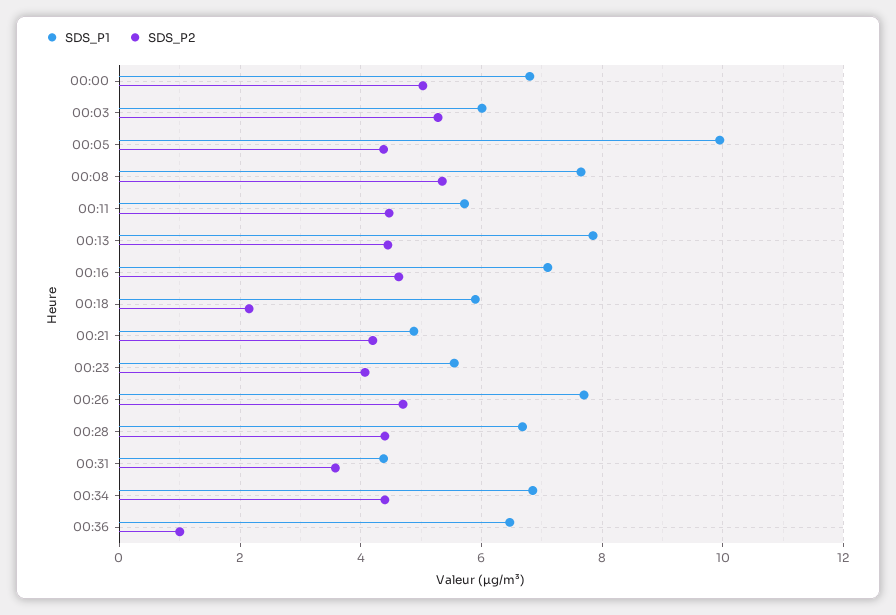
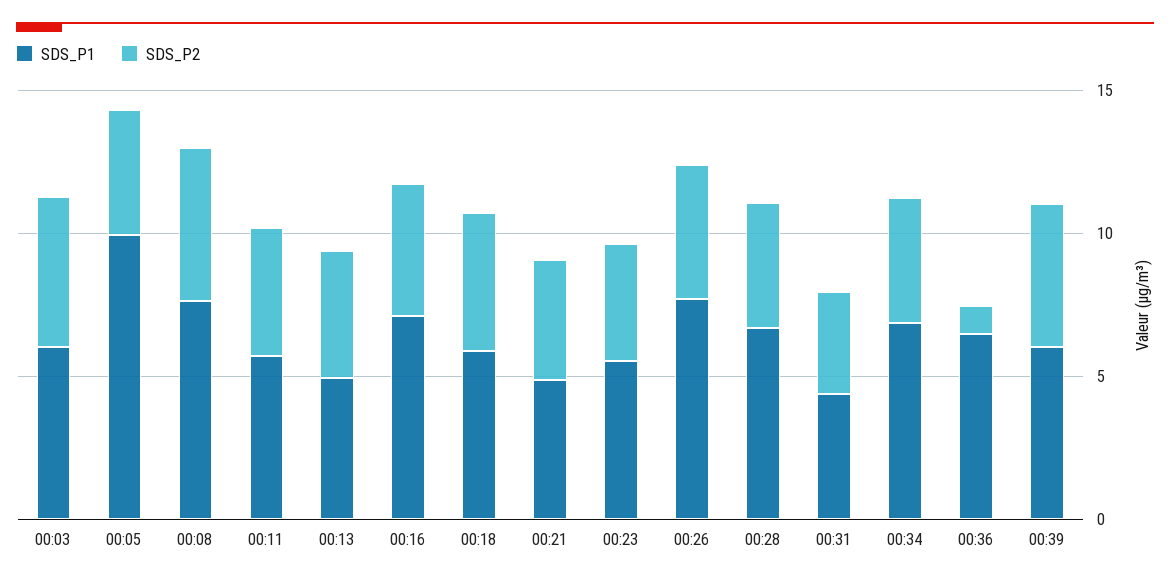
SDS_P1, 00:00: 6.8 -> none
SDS_P2, 00:00: 5 -> none
SDS_P1, 00:13: 7.8 -> 5
SDS_P2, 00:18: 2.2 -> 5
SDS_P1, 00:39: none -> 6
SDS_P2, 00:39: none -> 5

